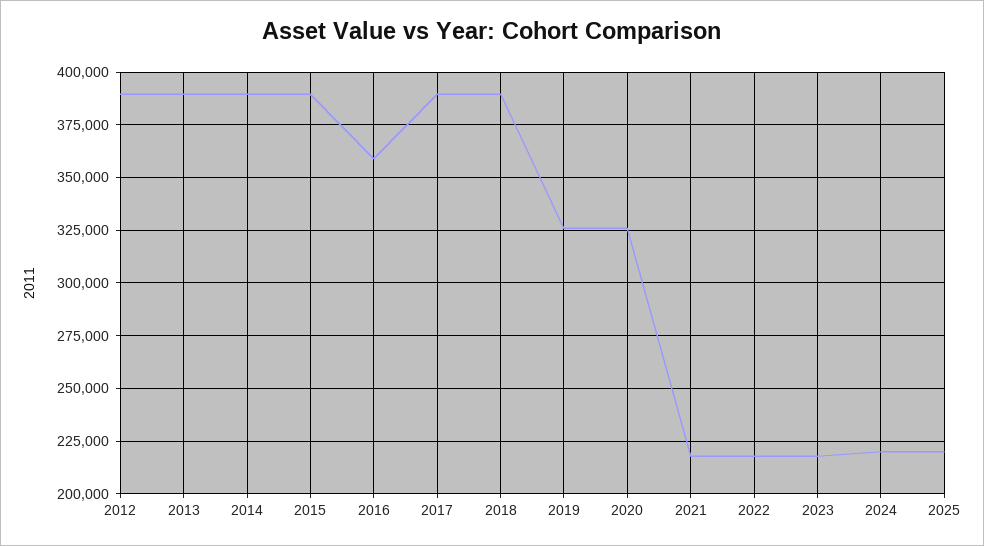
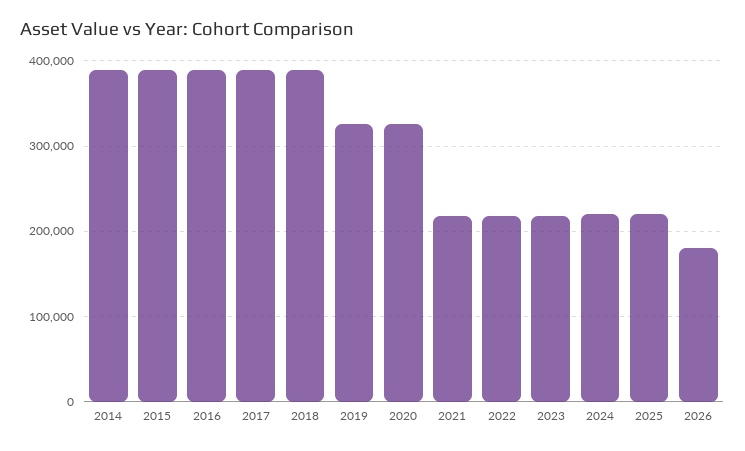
2012: 390000 -> none
2013: 390000 -> none
2016: 360000 -> 390000
2026: none -> 180000

